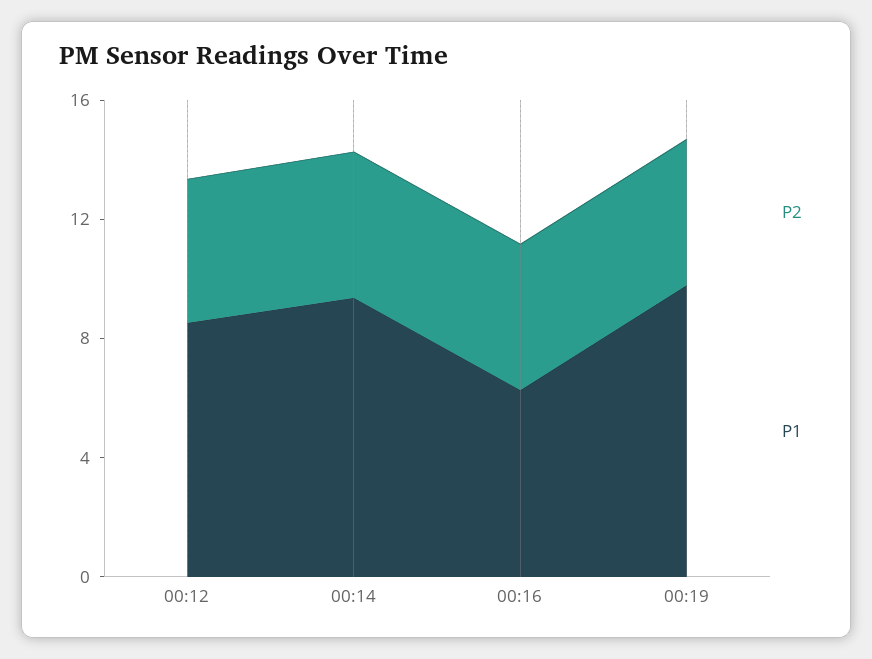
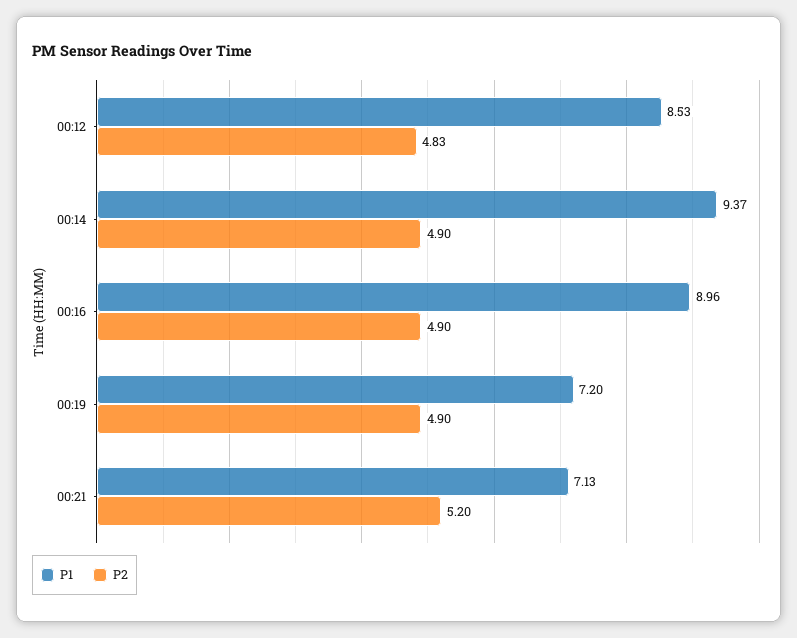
P1, 00:16: 6 -> 8.96
P1, 00:19: 10 -> 7.2
P1, 00:21: none -> 7.13
P2, 00:21: none -> 5.2

